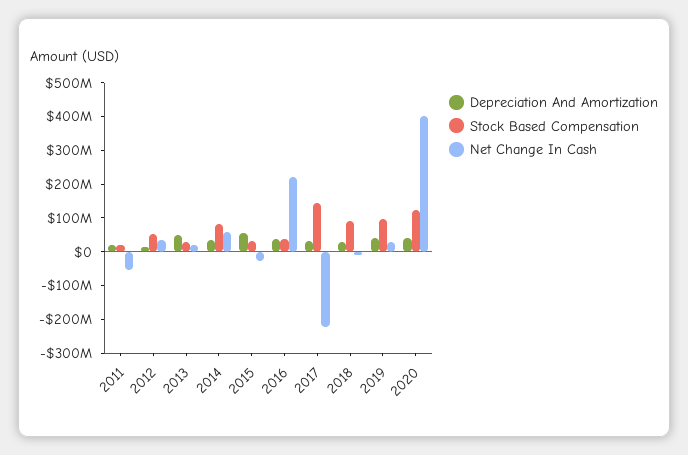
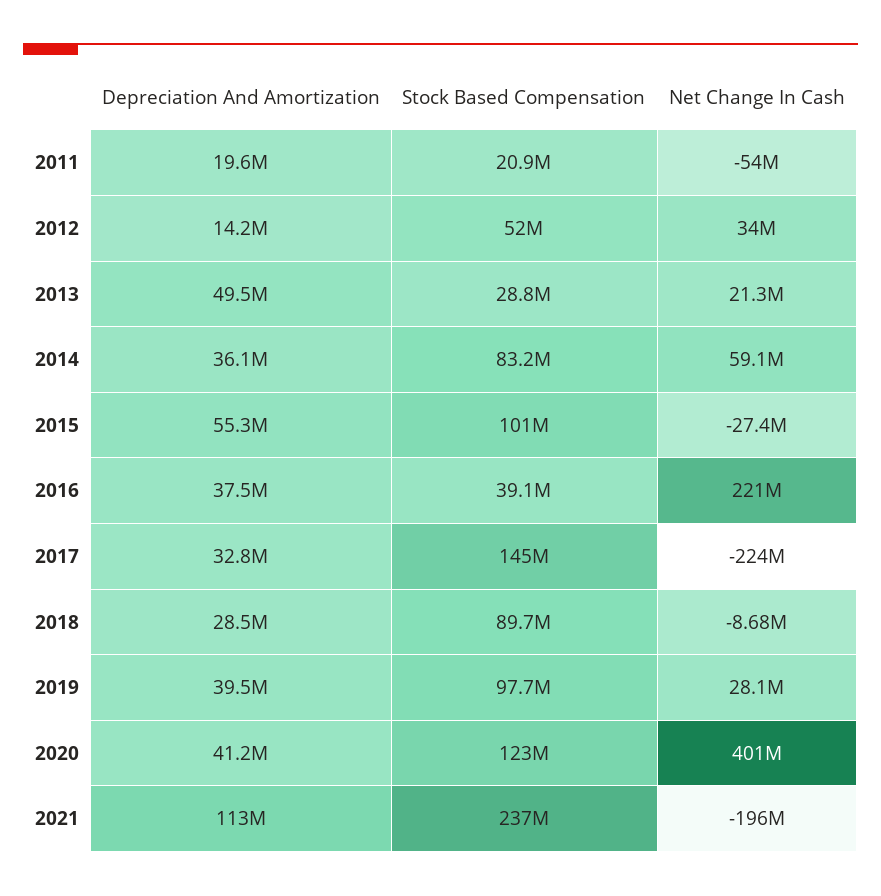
Stock Based Compensation, 2015: 25000000 -> 101000000
Depreciation And Amortization, 2021: none -> 113000000
Stock Based Compensation, 2021: none -> 237000000
Net Change In Cash, 2021: none -> -196000000

